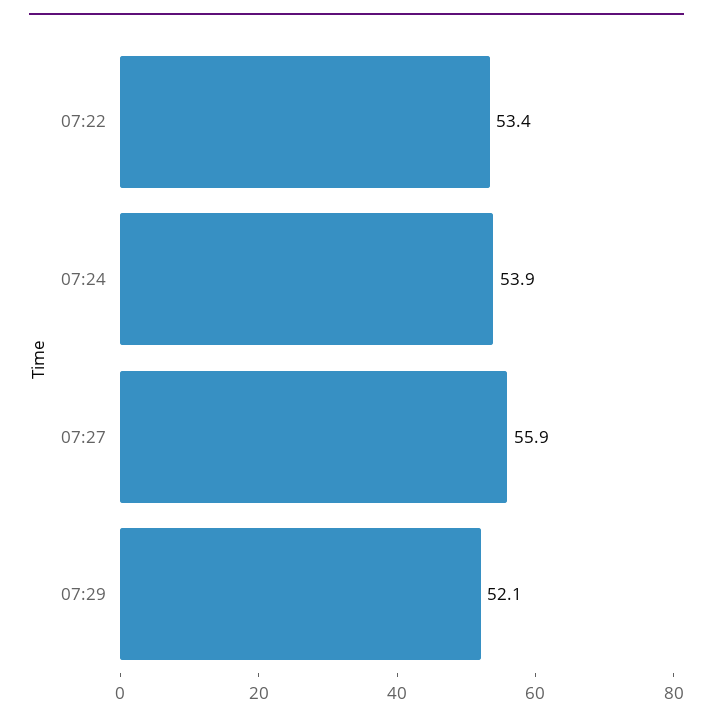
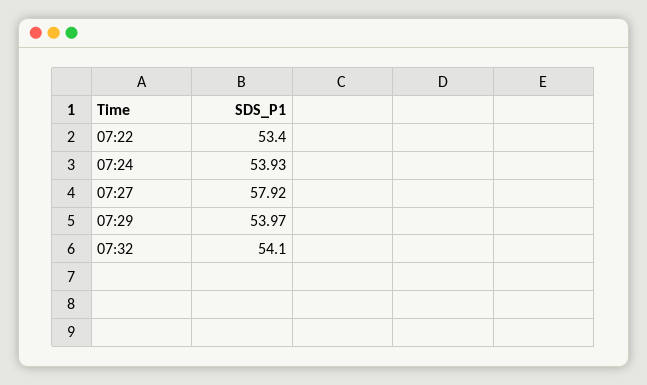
07:27: 55.9 -> 57.92
07:29: 52.1 -> 53.97
07:32: none -> 54.1

